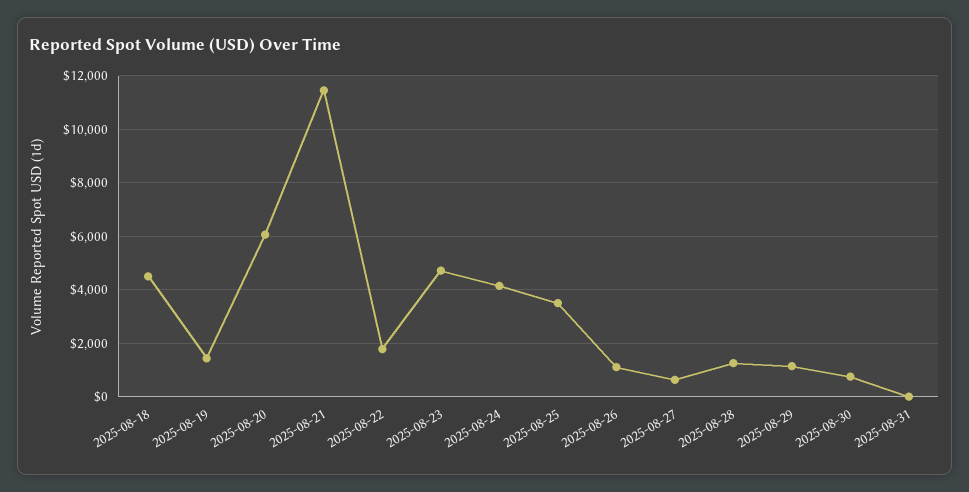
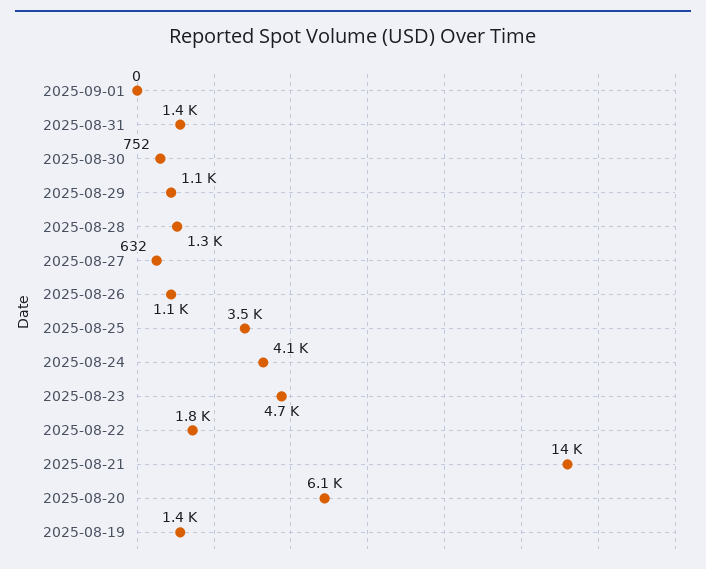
2025-08-18: 4500 -> none
2025-08-21: 11500 -> 14000
2025-08-31: 0 -> 1400
2025-09-01: none -> 0

